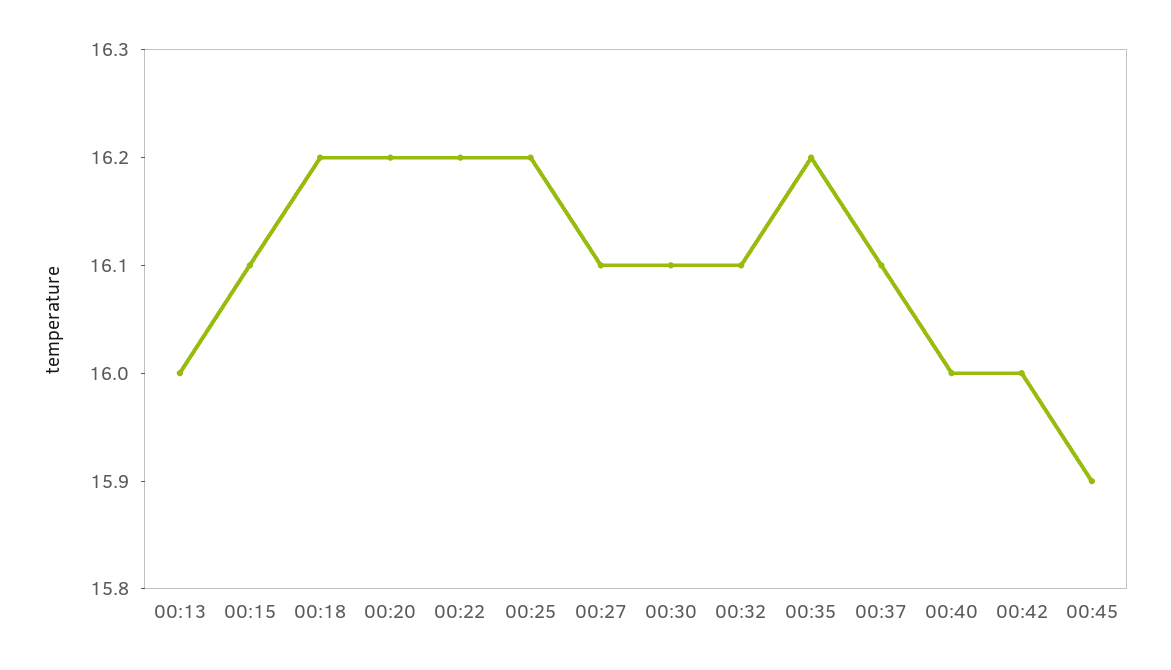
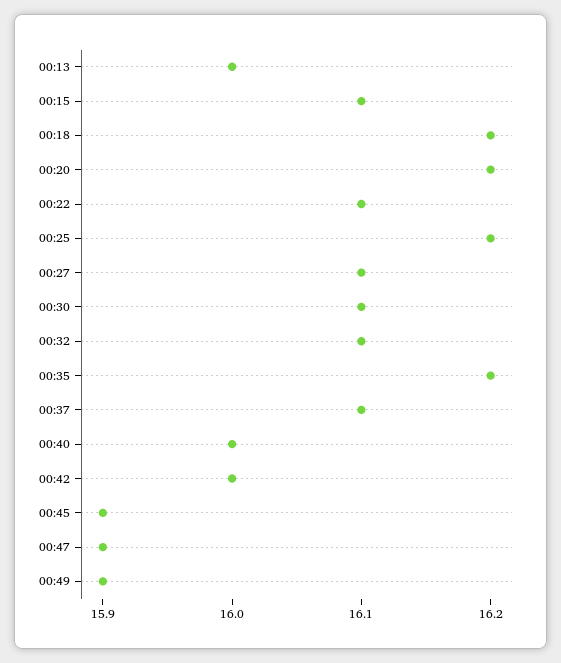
00:22: 16.2 -> 16.1
00:47: none -> 15.9
00:49: none -> 15.9

